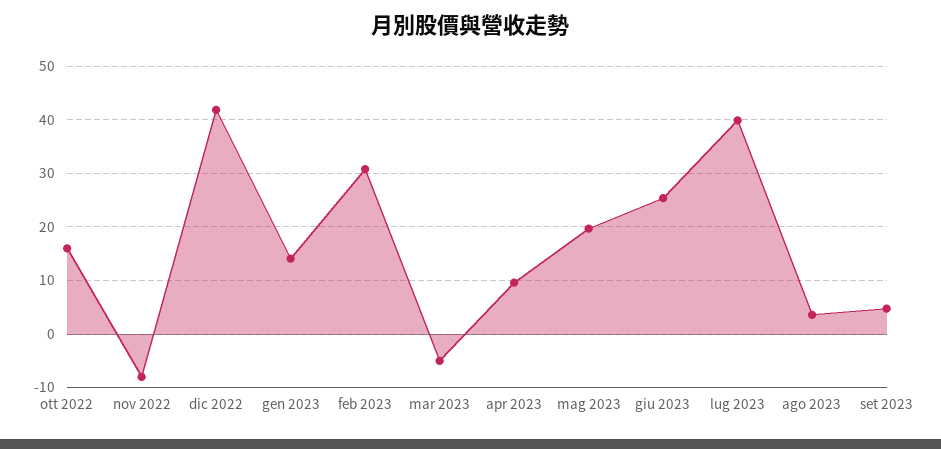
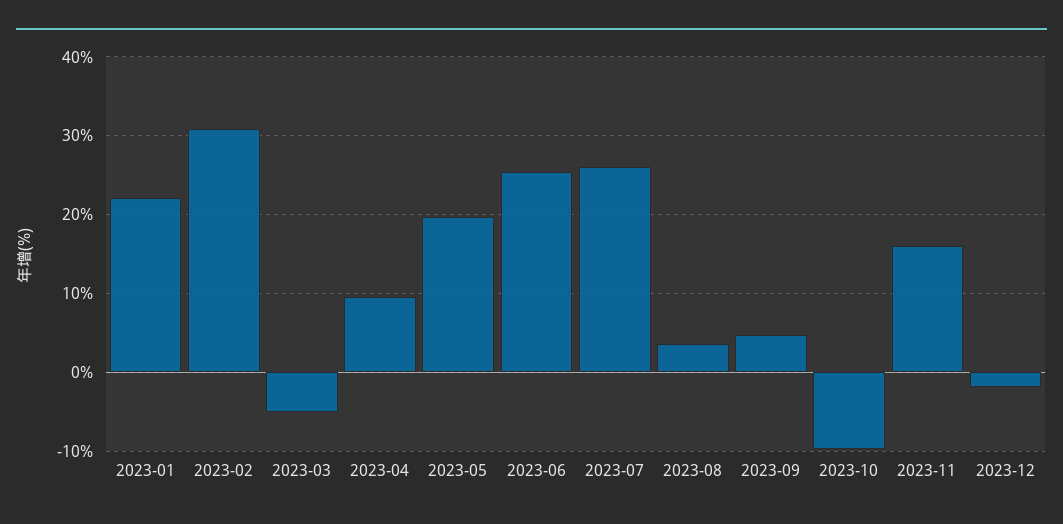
ott 2022: 16 -> none
nov 2022: -8 -> none
dic 2022: 42 -> none
gen 2023: 14 -> 22
lug 2023: 40 -> 26
2023-10: none -> -10
2023-11: none -> 16
2023-12: none -> -2

